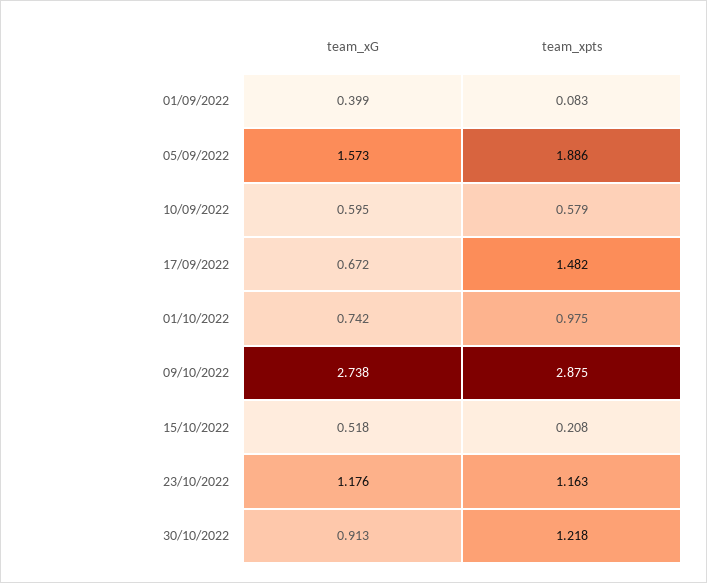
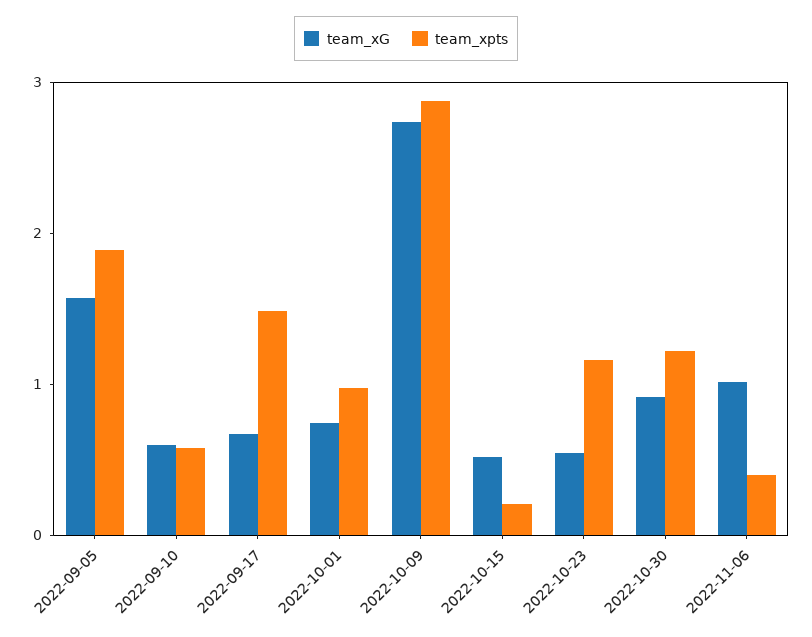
team_xG, 01/09/2022: 0.399 -> none
team_xpts, 01/09/2022: 0.083 -> none
team_xG, 23/10/2022: 1.176 -> 0.6
team_xG, 2022-11-06: none -> 1
team_xpts, 2022-11-06: none -> 0.4

